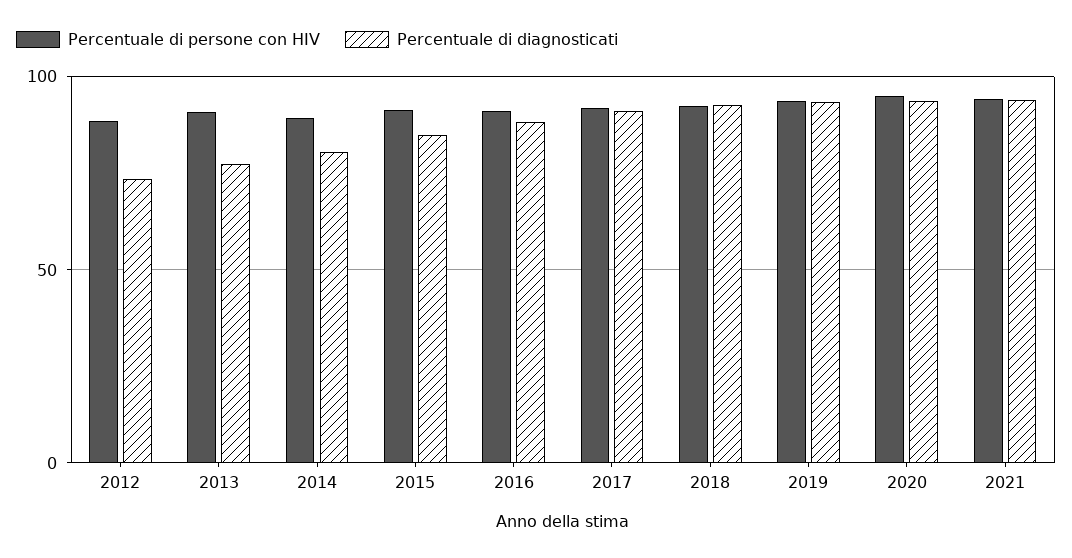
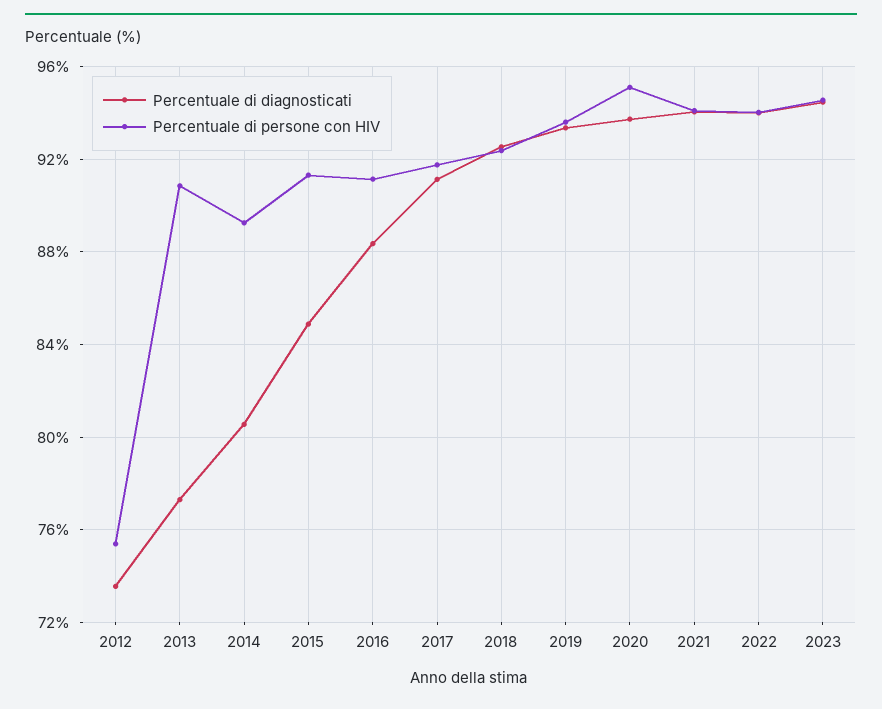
Percentuale di persone con HIV, 2012: 90 -> 75.5
Percentuale di diagnosticati, 2022: none -> 94
Percentuale di persone con HIV, 2022: none -> 94
Percentuale di diagnosticati, 2023: none -> 94.5
Percentuale di persone con HIV, 2023: none -> 94.5

